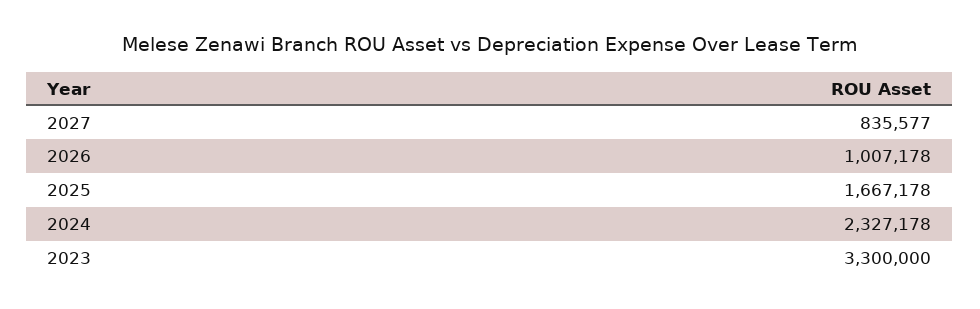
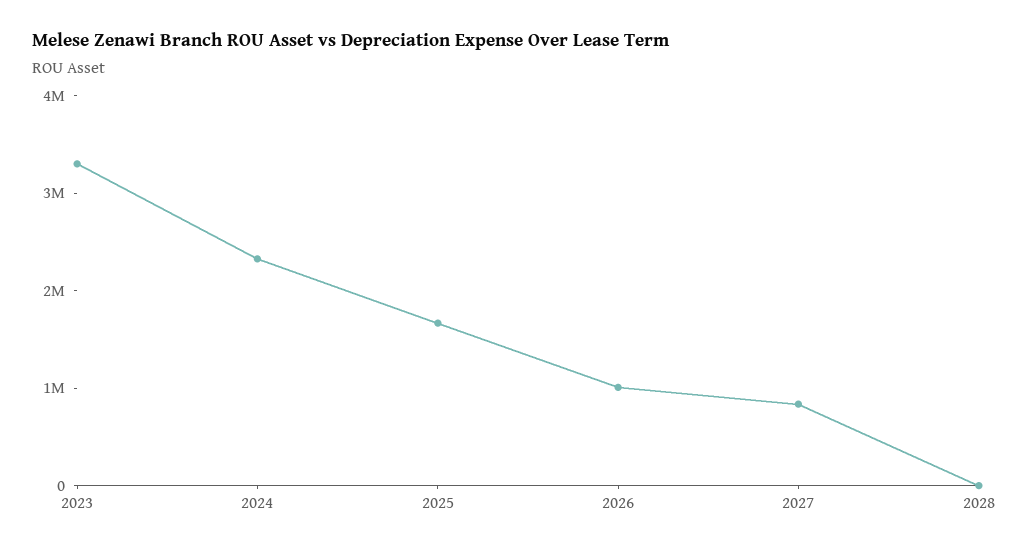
2028: none -> 0

